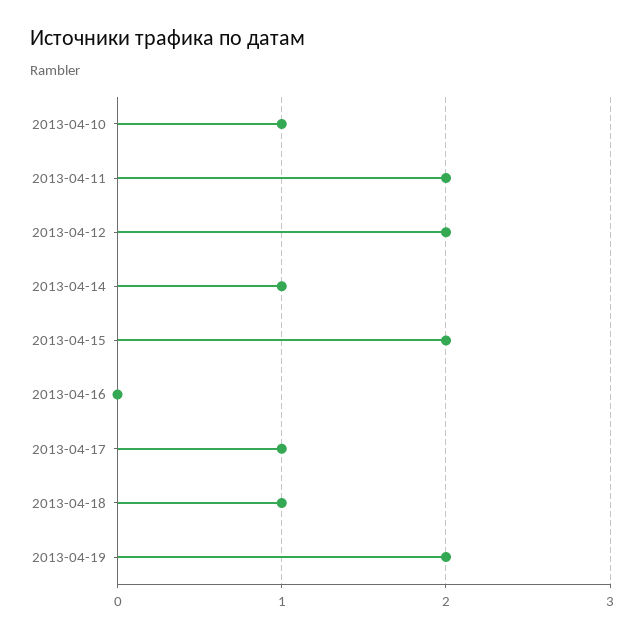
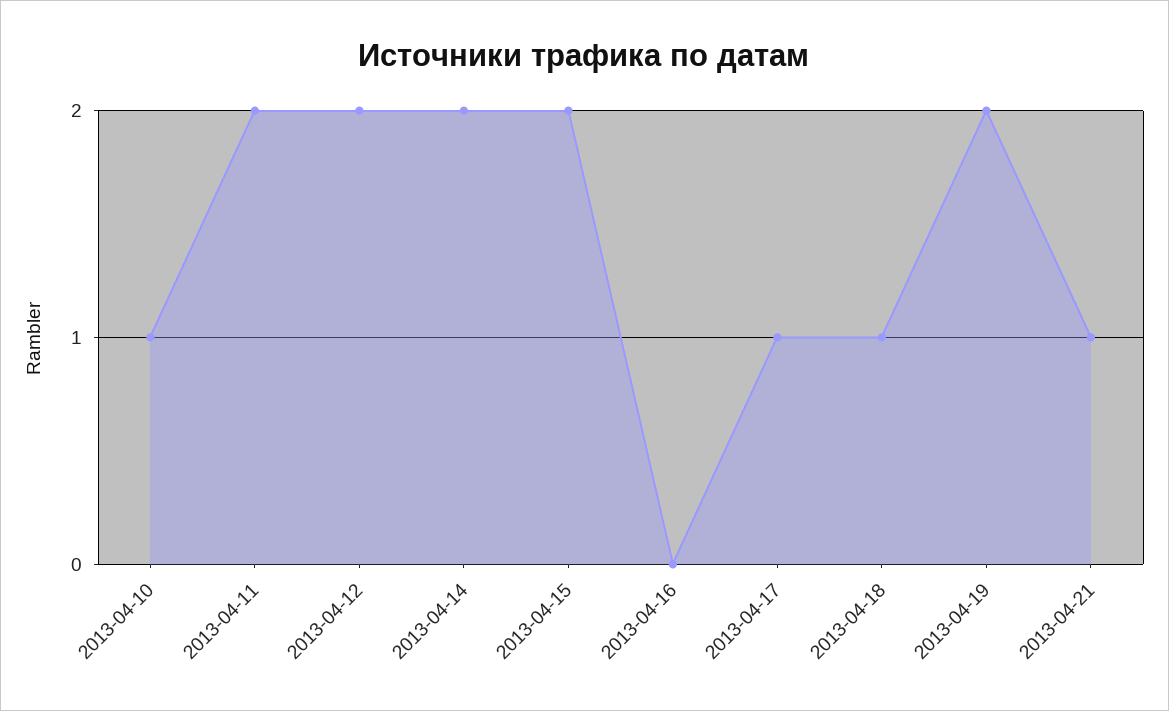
2013-04-14: 1 -> 2
2013-04-21: none -> 1

